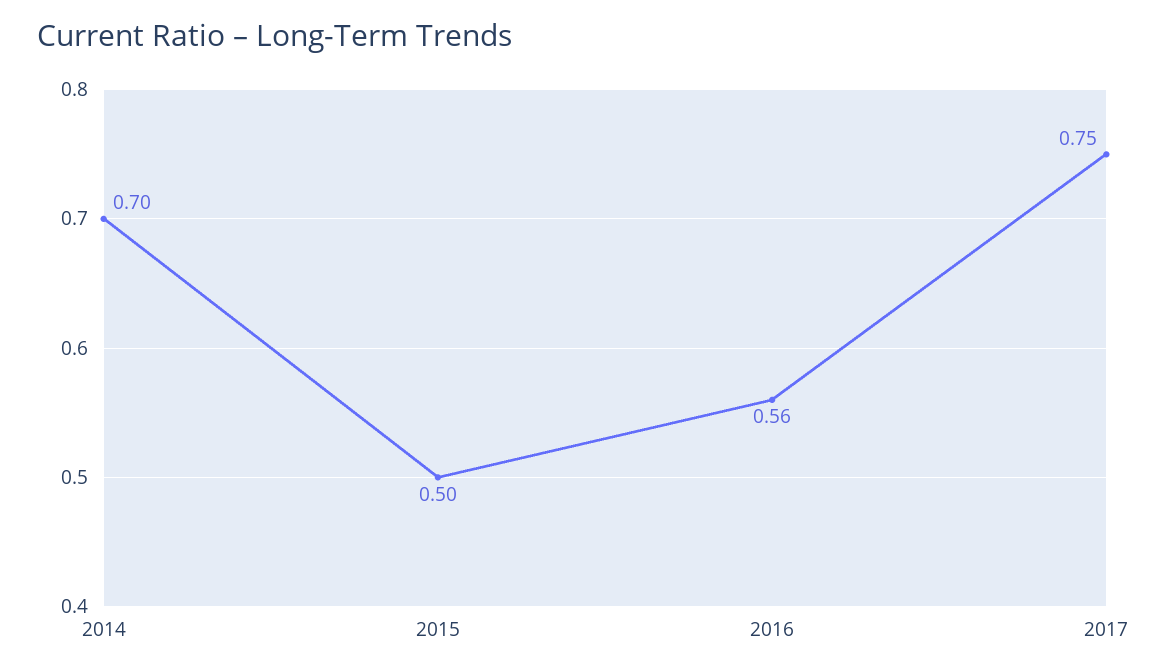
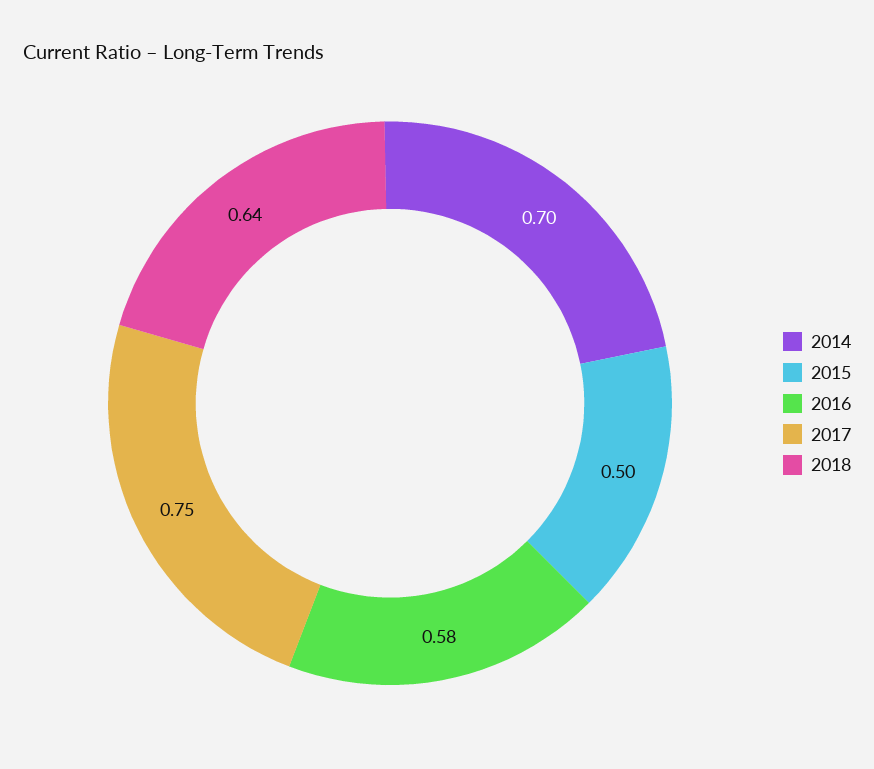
2016: 0.56 -> 0.58
2018: none -> 0.64

